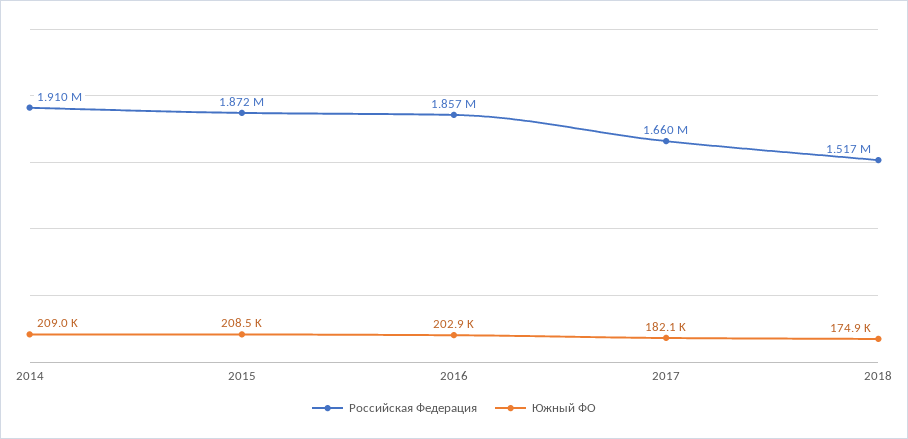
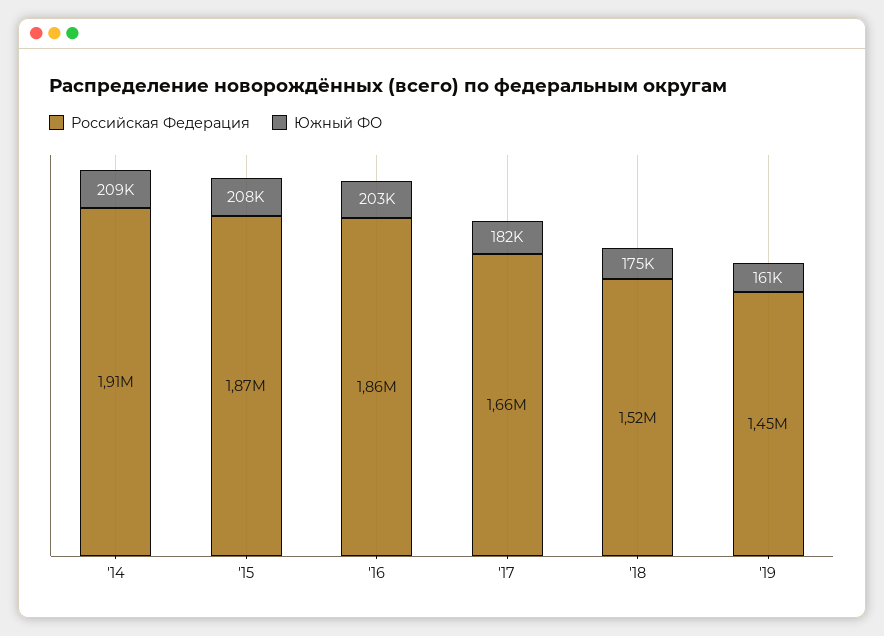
Российская Федерация, '19: none -> 1450000
Южный ФО, '19: none -> 161000

